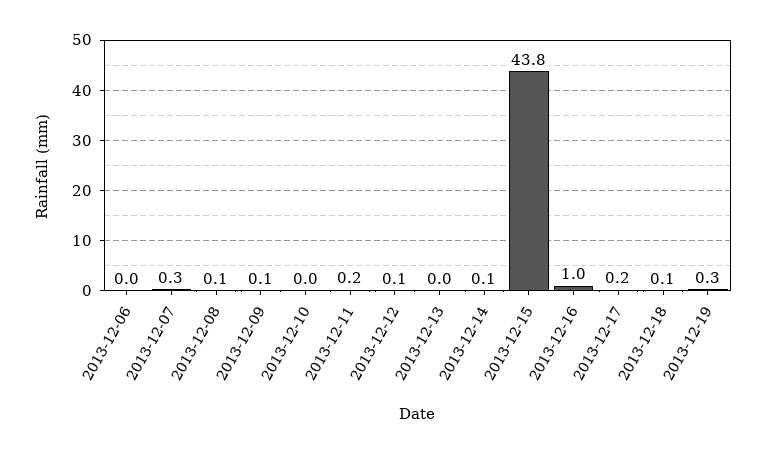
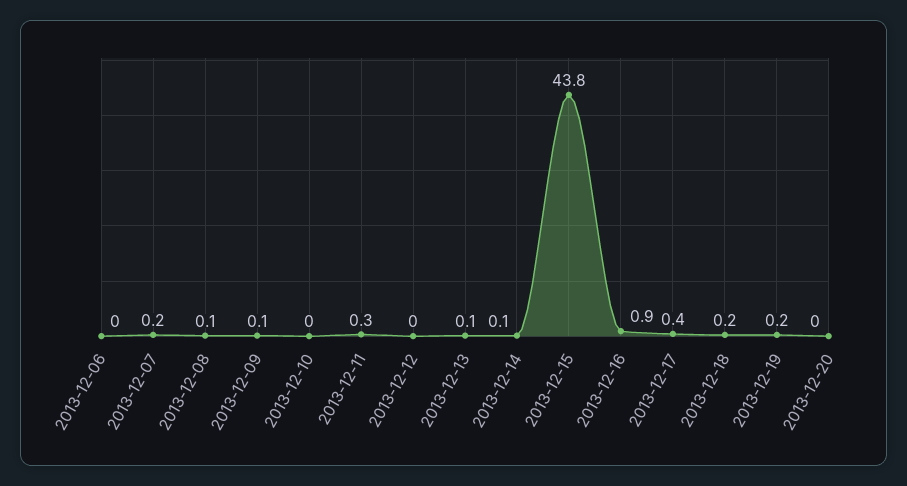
2013-12-07: 0.3 -> 0.2
2013-12-11: 0.2 -> 0.3
2013-12-12: 0.1 -> 0
2013-12-13: 0 -> 0.1
2013-12-16: 1 -> 0.9
2013-12-17: 0.2 -> 0.4
2013-12-18: 0.1 -> 0.2
2013-12-19: 0.3 -> 0.2
2013-12-20: none -> 0

